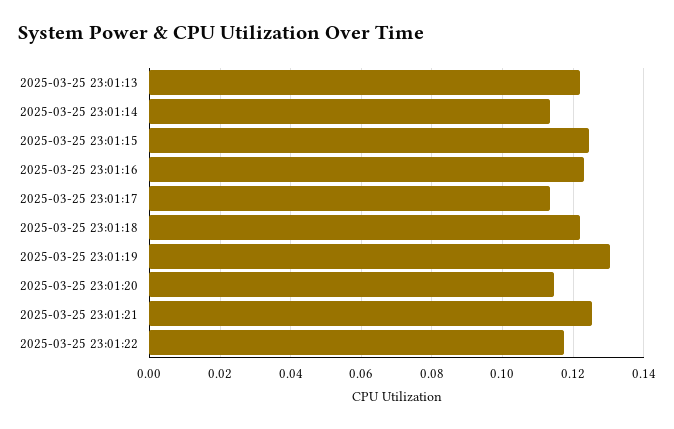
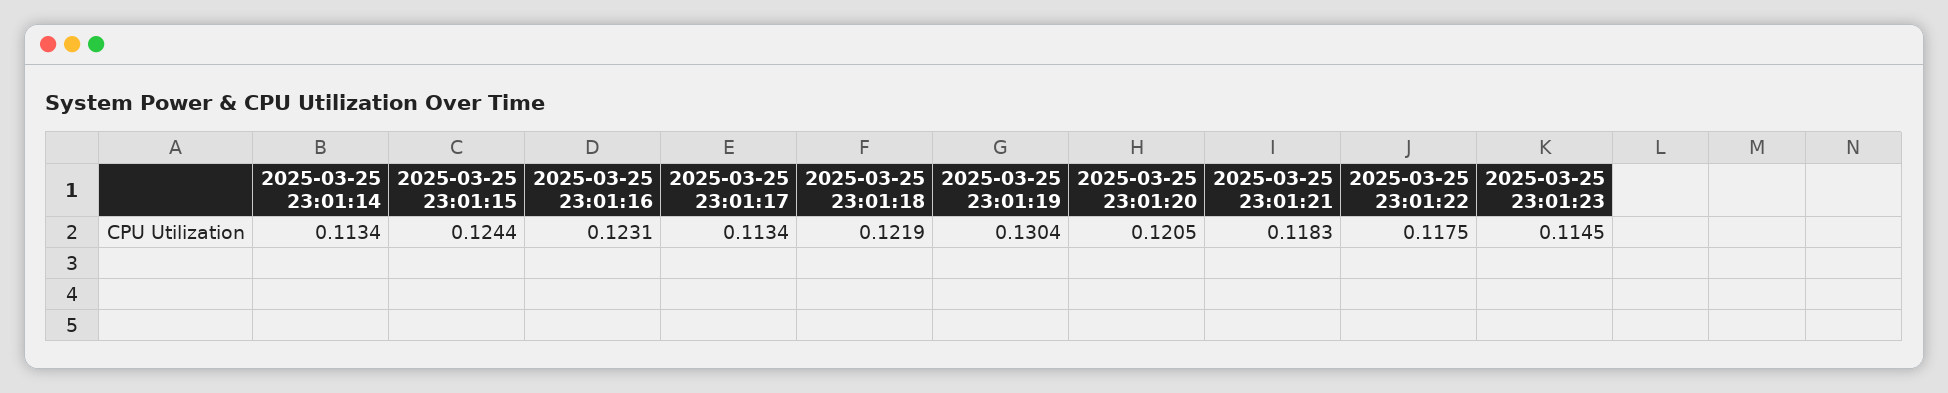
2025-03-25 23:01:13: 0.122 -> none
2025-03-25 23:01:20: 0.114 -> 0.1205
2025-03-25 23:01:21: 0.126 -> 0.1183
2025-03-25 23:01:23: none -> 0.1145

